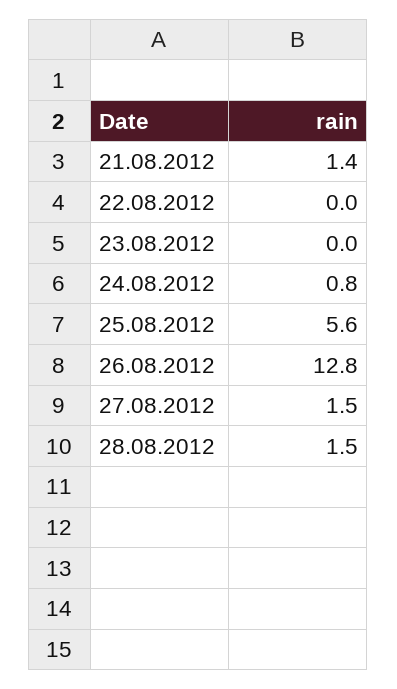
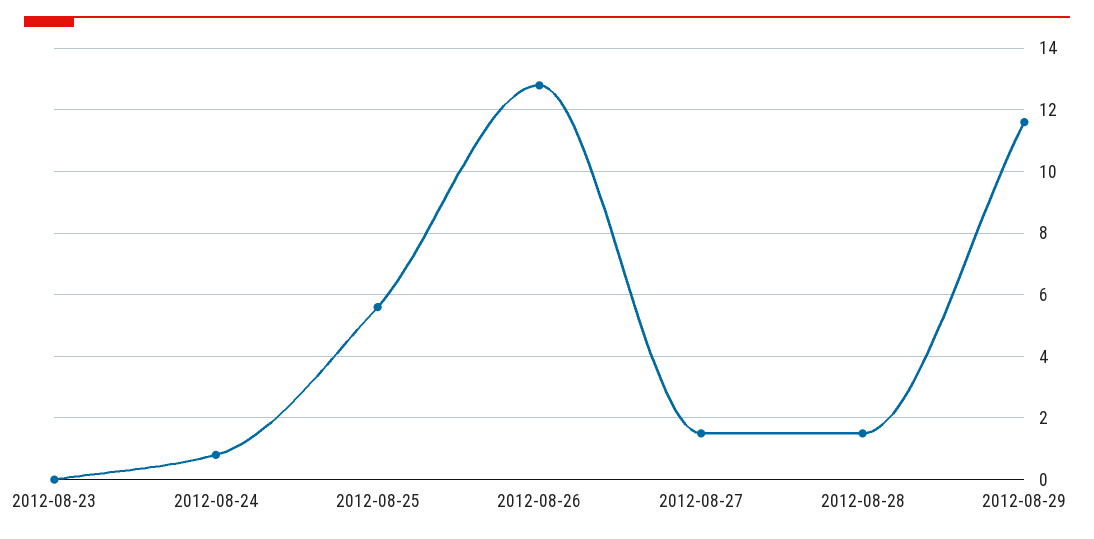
21.08.2012: 1.4 -> none
22.08.2012: 0 -> none
2012-08-29: none -> 11.5

